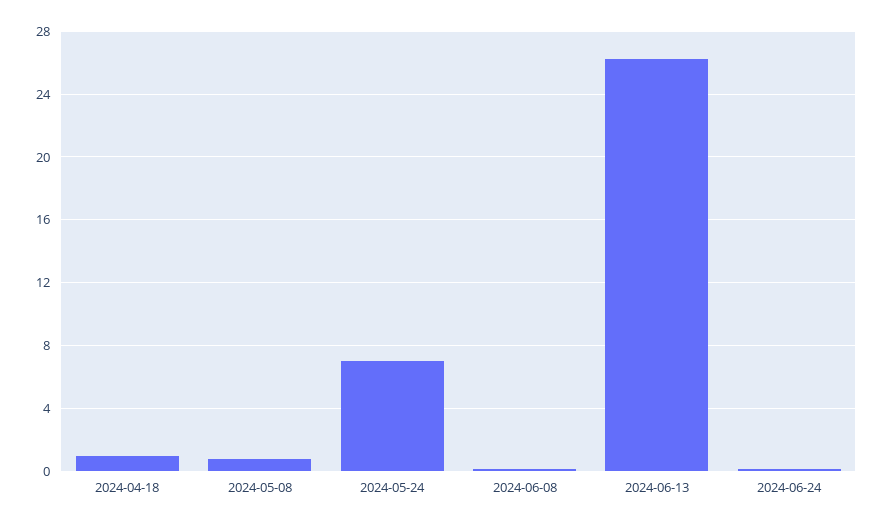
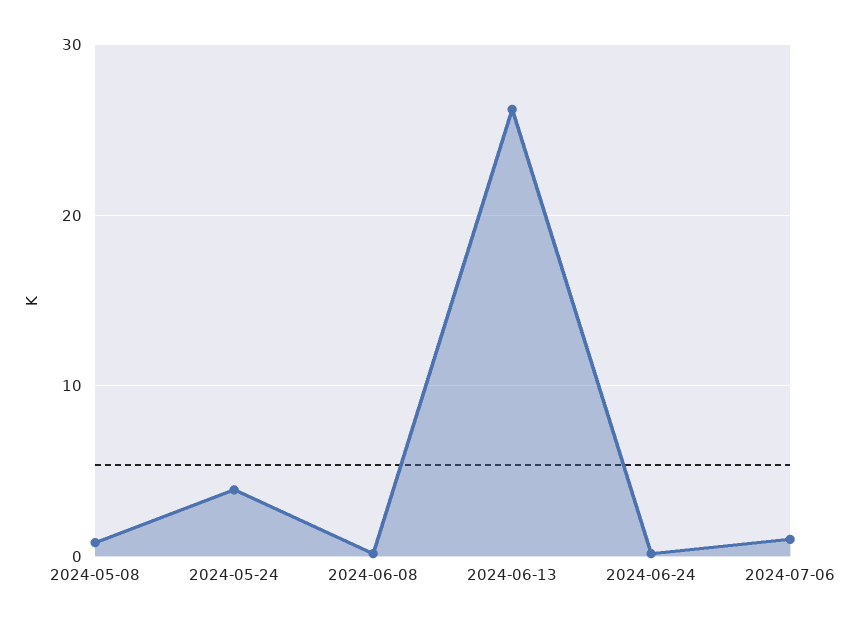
2024-04-18: 1 -> none
2024-05-24: 7 -> 4
2024-07-06: none -> 1

